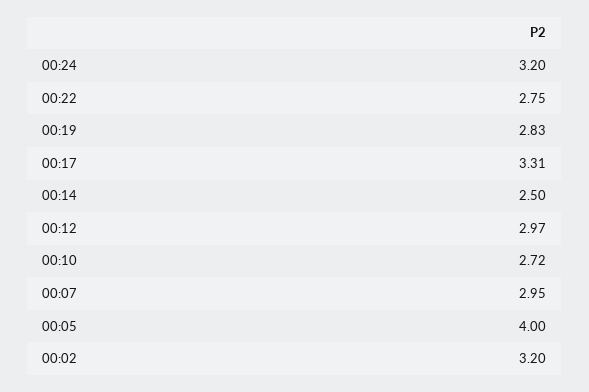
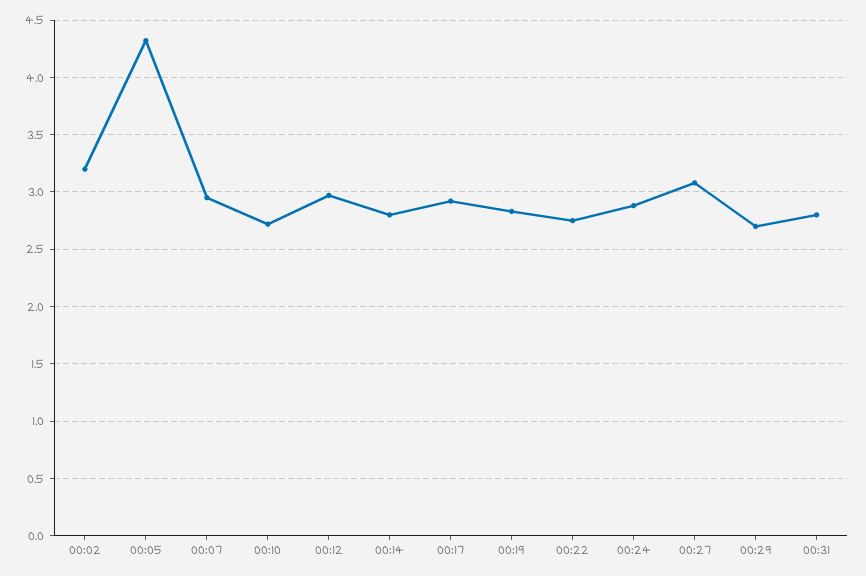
00:24: 3.2 -> 2.9
00:17: 3.31 -> 2.9
00:14: 2.5 -> 2.8
00:05: 4 -> 4.3
00:27: none -> 3.1
00:29: none -> 2.7
00:31: none -> 2.8

